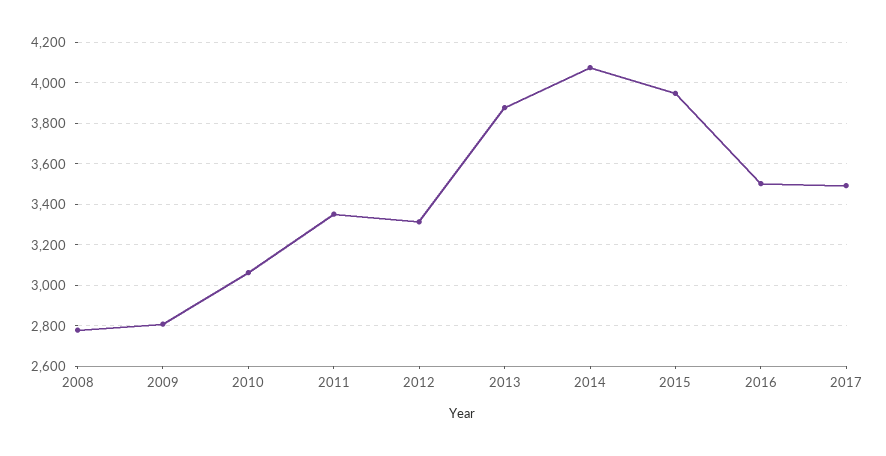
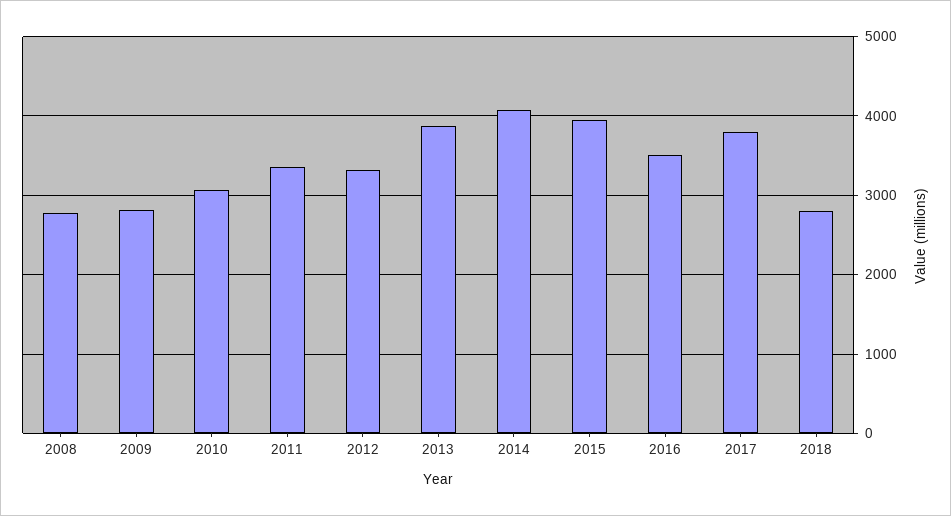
2017: 3500 -> 3800
2018: none -> 2800

